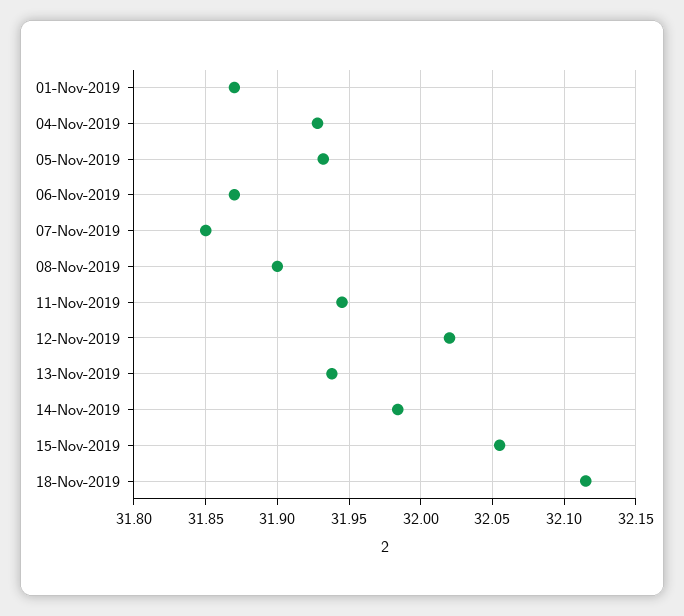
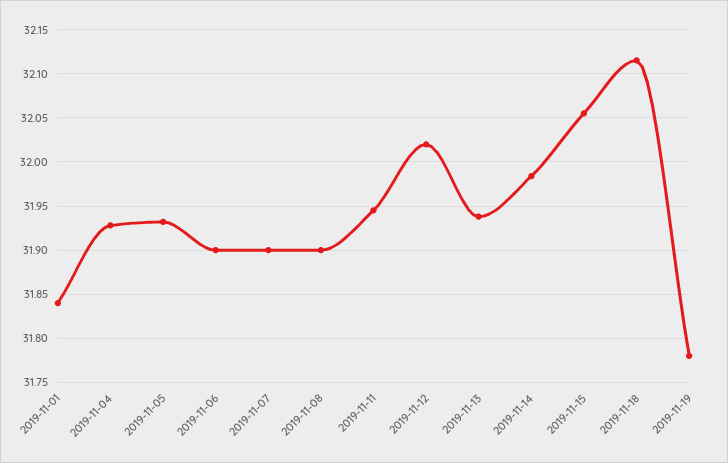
01-Nov-2019: 31.87 -> 31.84
06-Nov-2019: 31.87 -> 31.9
07-Nov-2019: 31.85 -> 31.9
2019-11-19: none -> 31.78

